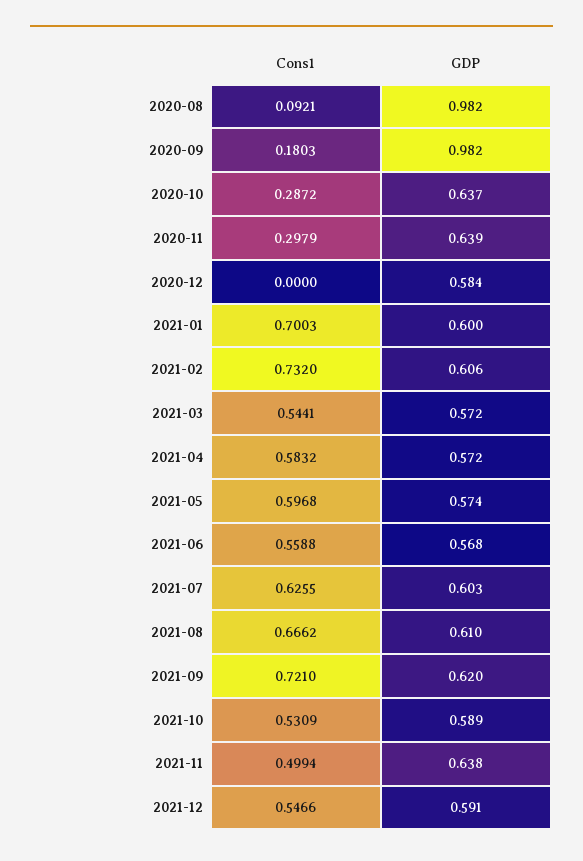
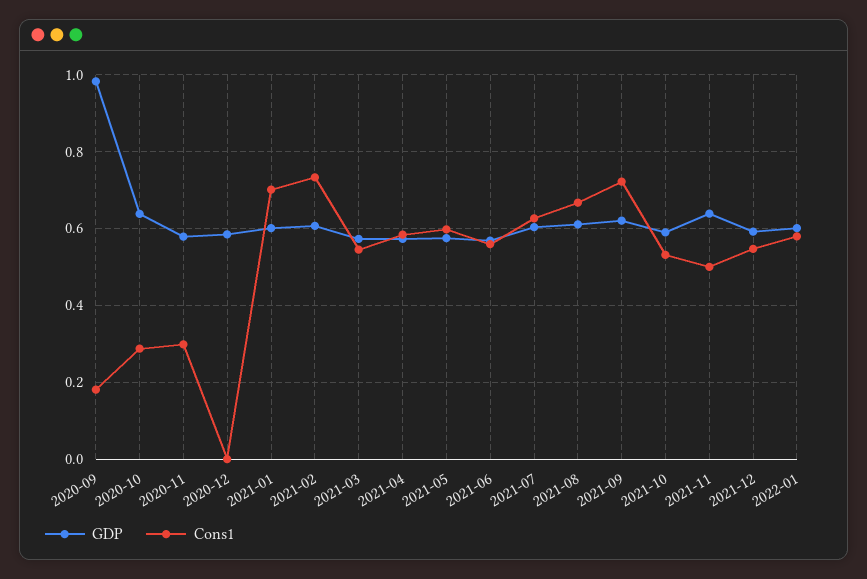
Cons1, 2020-08: 0.0921 -> none
GDP, 2020-08: 0.982 -> none
GDP, 2020-11: 0.639 -> 0.58
GDP, 2022-01: none -> 0.6
Cons1, 2022-01: none -> 0.58

